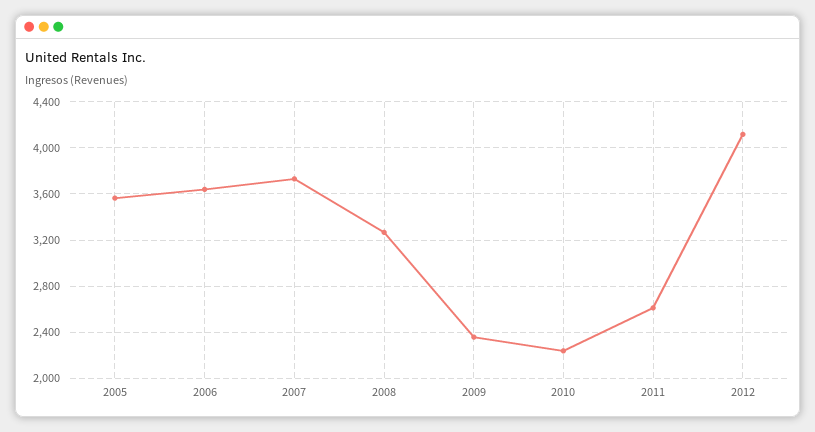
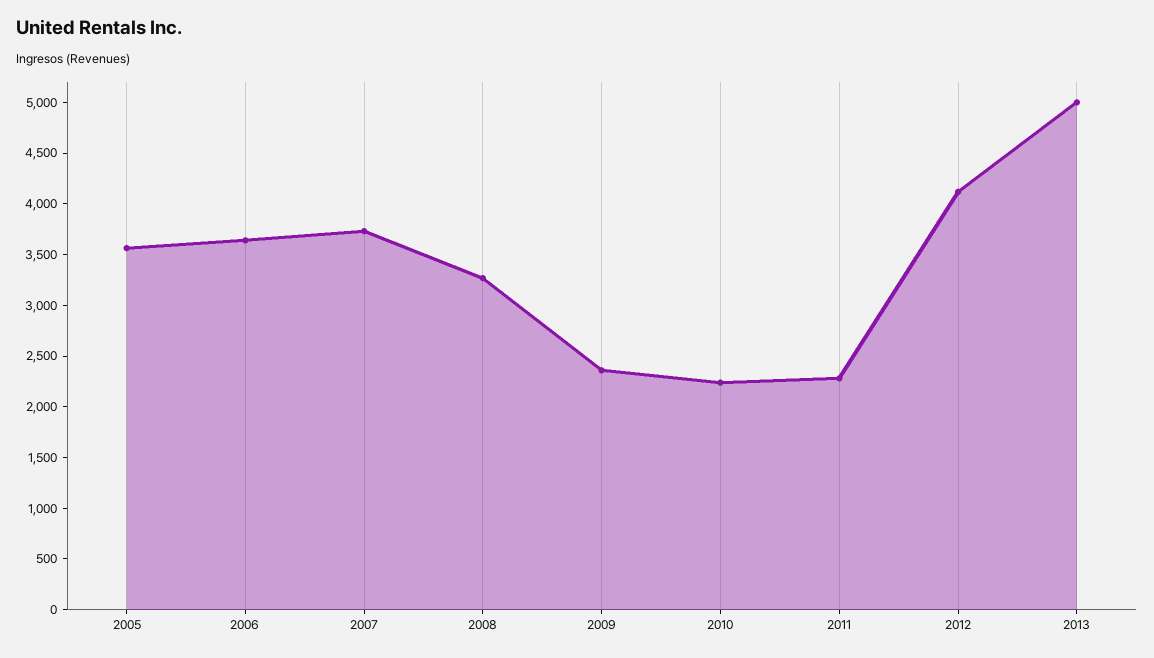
2011: 2600 -> 2300
2013: none -> 5000

